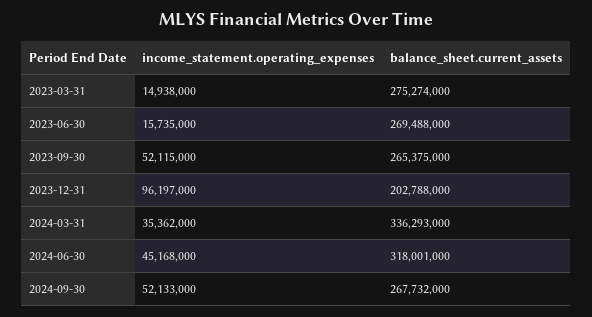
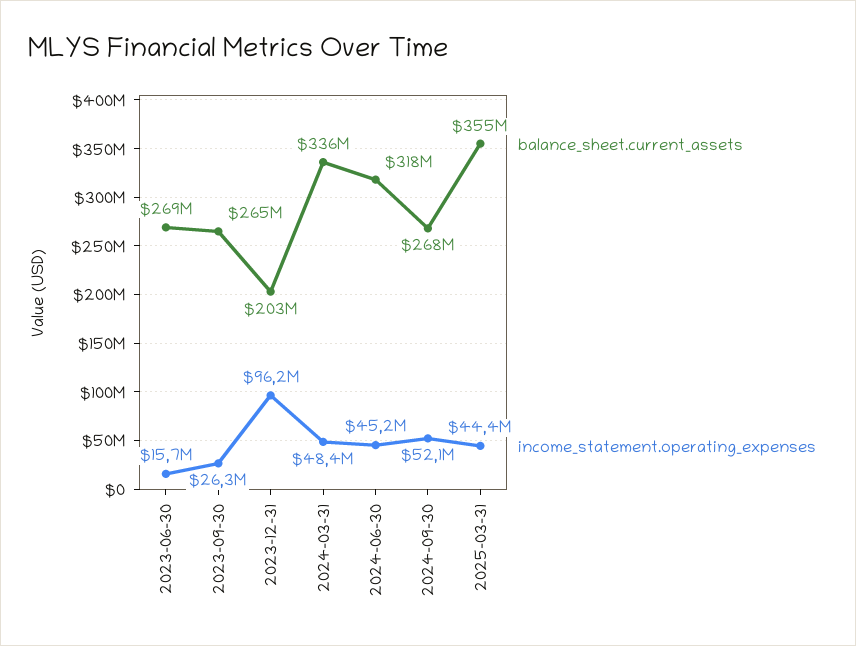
income_statement.operating_expenses, 2023-03-31: 14938000 -> none
balance_sheet.current_assets, 2023-03-31: 275274000 -> none
income_statement.operating_expenses, 2023-09-30: 52115000 -> 26300000
income_statement.operating_expenses, 2024-03-31: 35362000 -> 48400000
balance_sheet.current_assets, 2025-03-31: none -> 355000000
income_statement.operating_expenses, 2025-03-31: none -> 44400000

